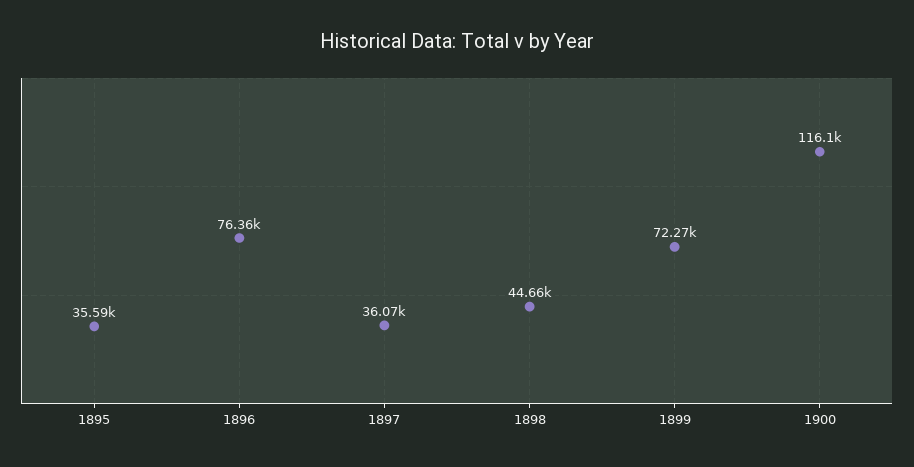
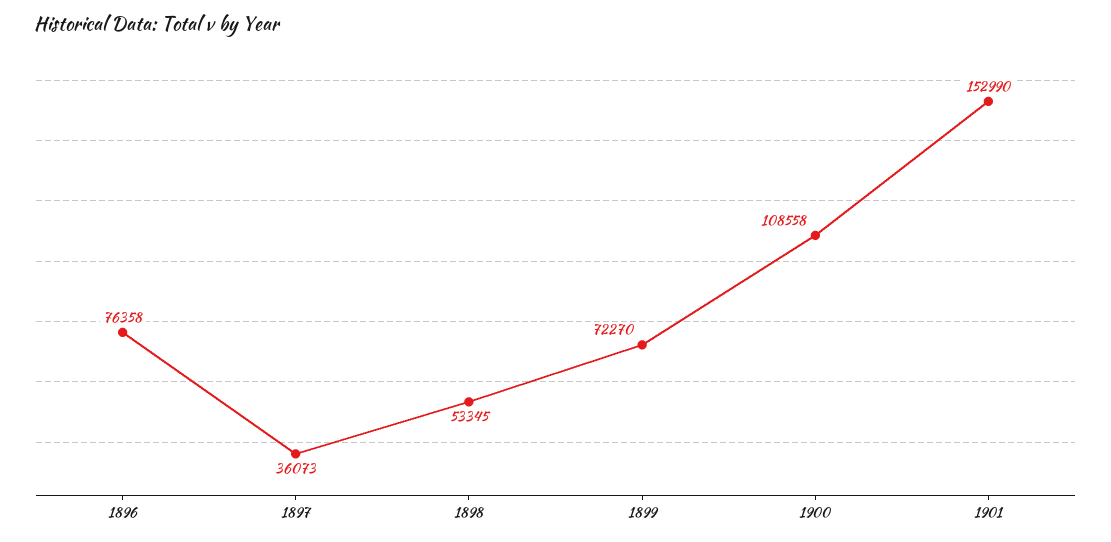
1895: 35590 -> none
1898: 44660 -> 53345
1900: 116100 -> 108558
1901: none -> 152990

